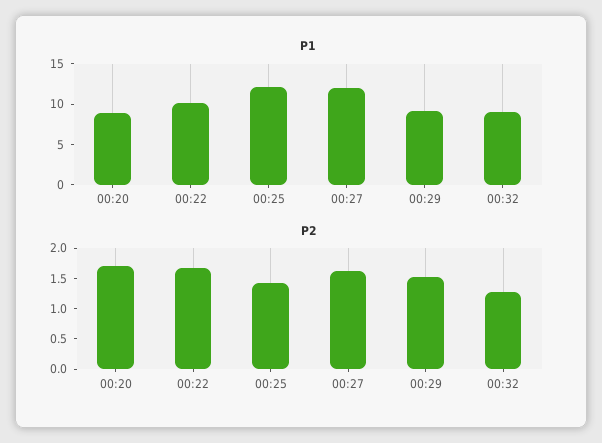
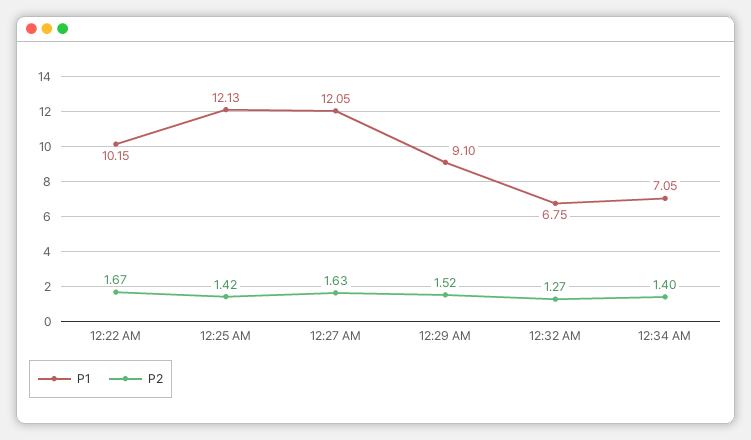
P1, 00:20: 9 -> none
P1, 00:32: 9 -> 6.75
P2, 00:20: 1.75 -> none
P1, 12:34 AM: none -> 7.05
P2, 12:34 AM: none -> 1.4

